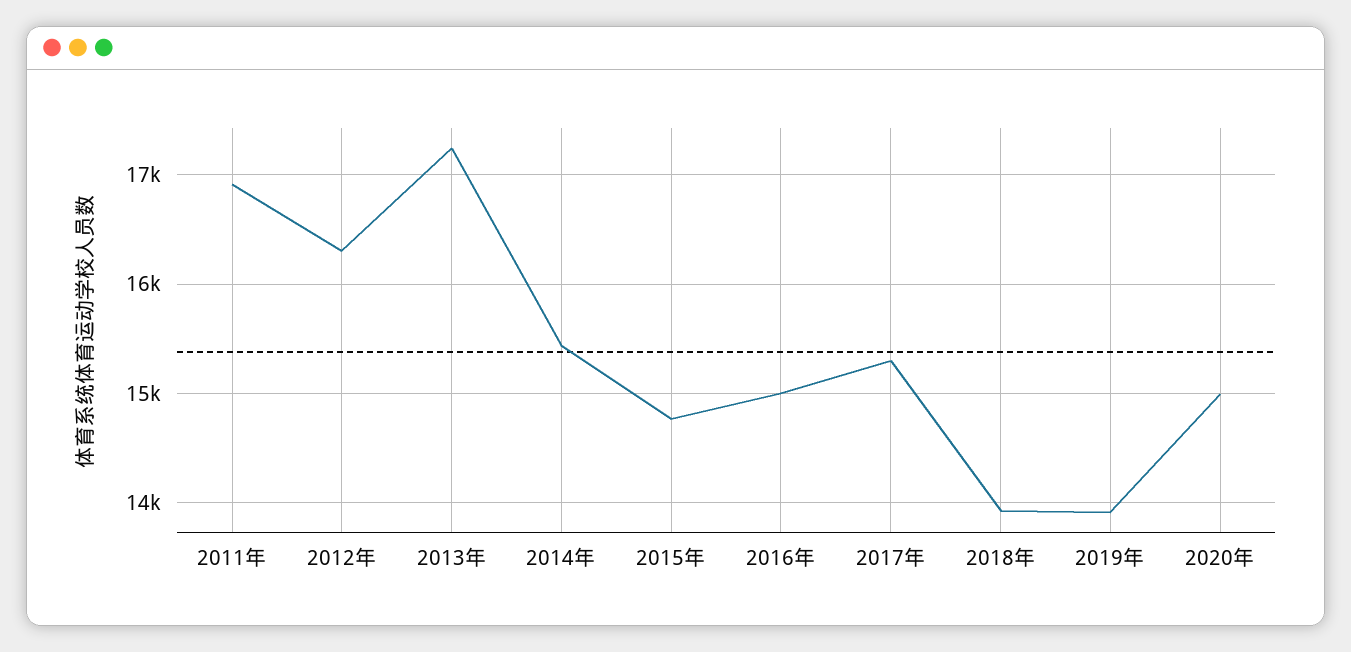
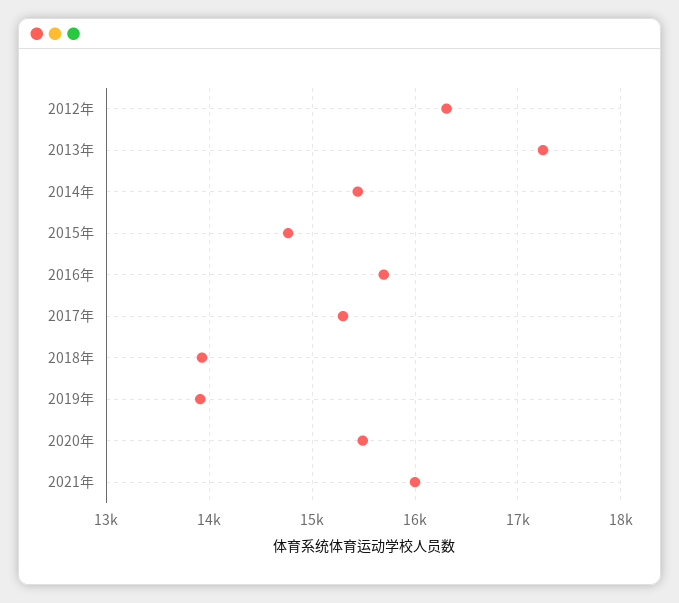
2011年: 16900 -> none
2016年: 15000 -> 15700
2020年: 15000 -> 15500
2021年: none -> 16000

